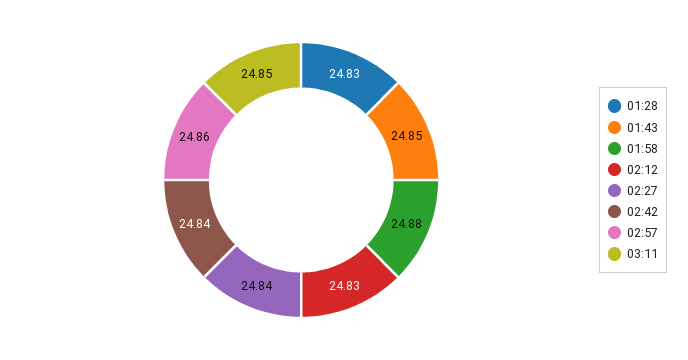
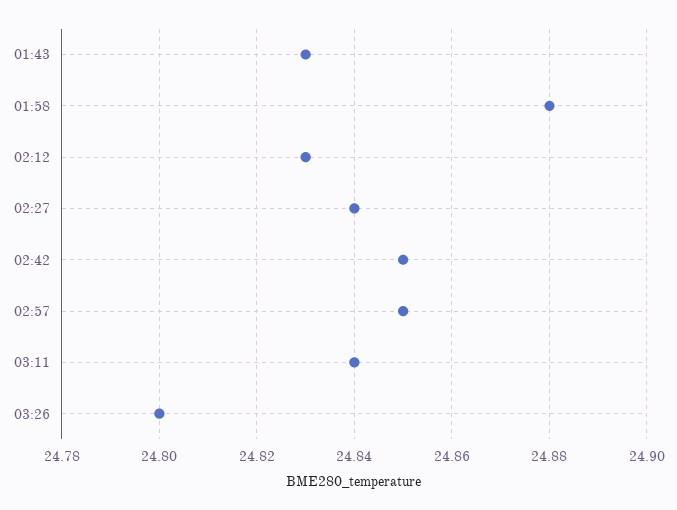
01:28: 24.83 -> none
01:43: 24.85 -> 24.83
02:42: 24.84 -> 24.85
02:57: 24.86 -> 24.85
03:11: 24.85 -> 24.84
03:26: none -> 24.8

